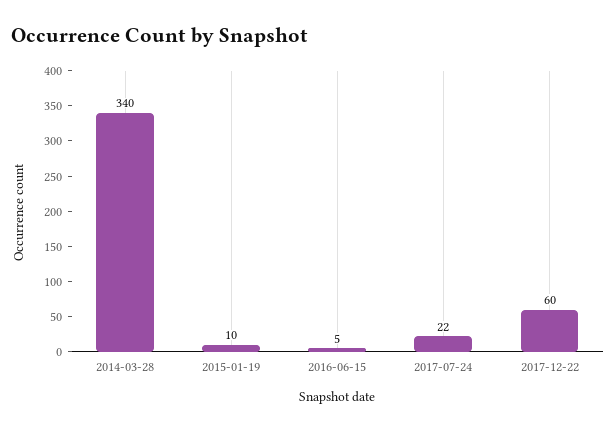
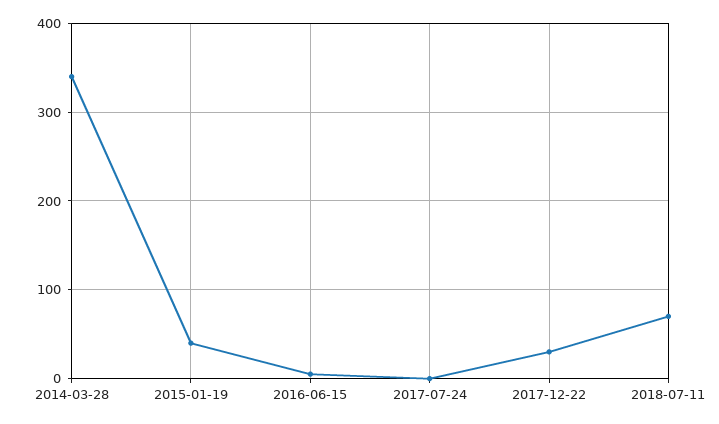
2015-01-19: 10 -> 40
2017-07-24: 22 -> 0
2017-12-22: 60 -> 30
2018-07-11: none -> 70

